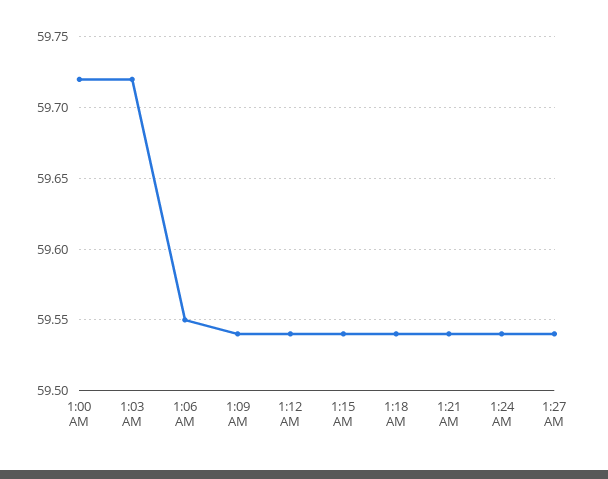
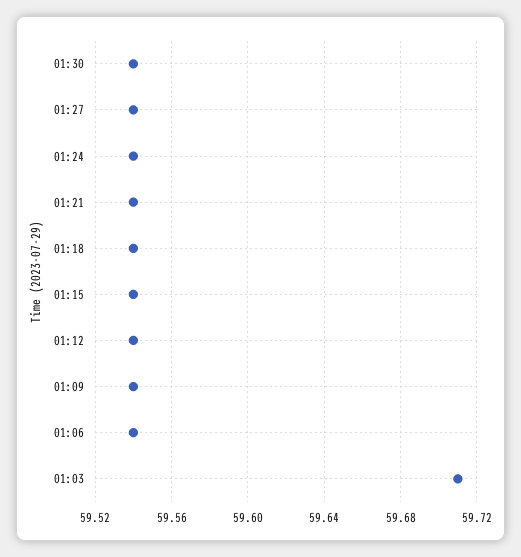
1:00 AM: 59.72 -> none
1:03 AM: 59.72 -> 59.71
1:06 AM: 59.55 -> 59.54
01:30: none -> 59.54

